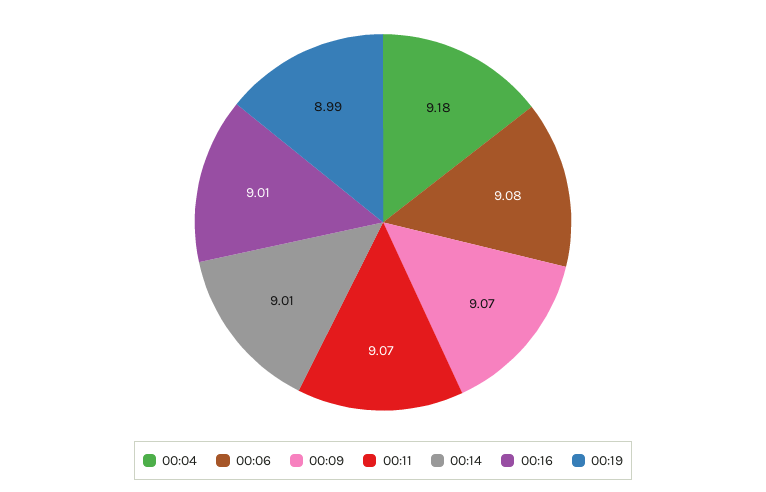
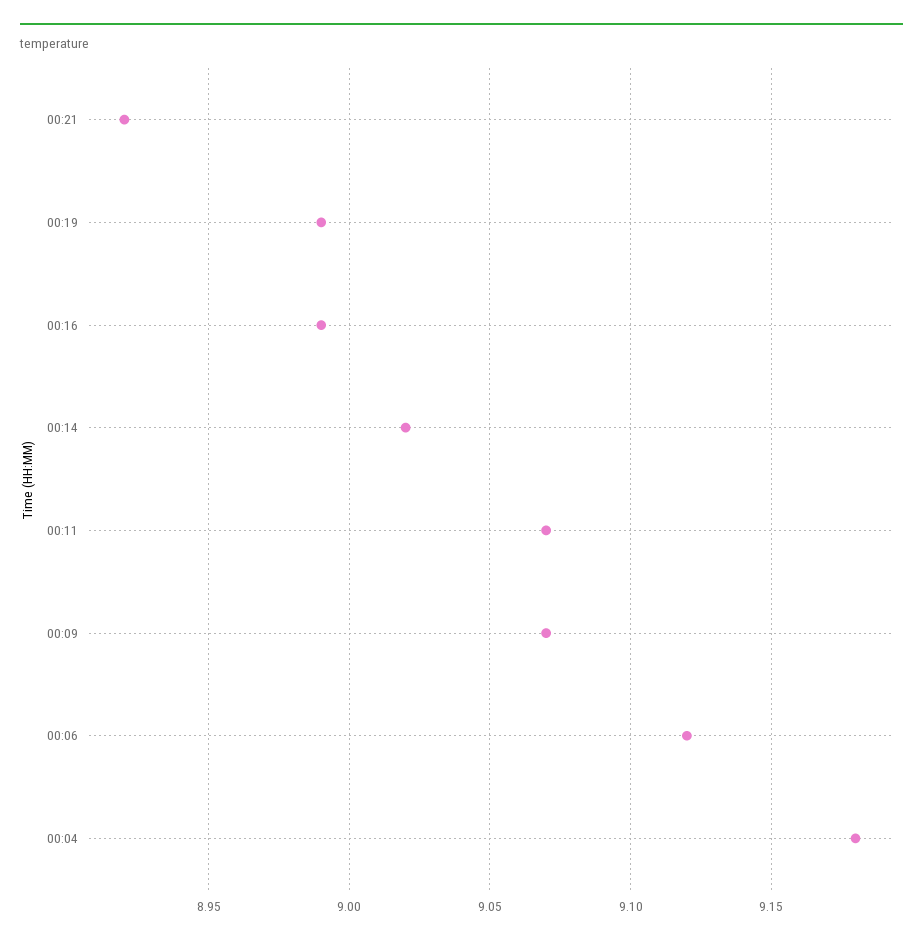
00:06: 9.08 -> 9.12
00:14: 9.01 -> 9.02
00:16: 9.01 -> 8.99
00:21: none -> 8.92

